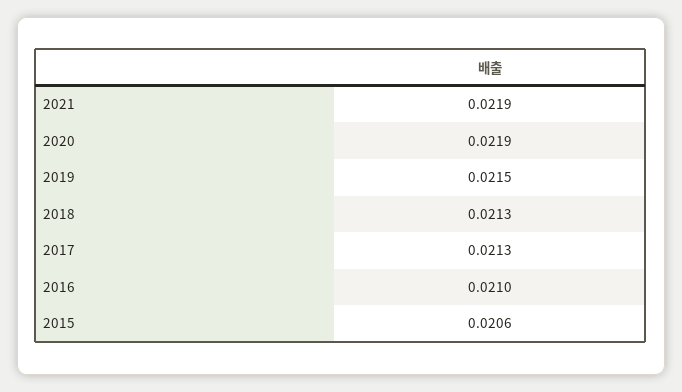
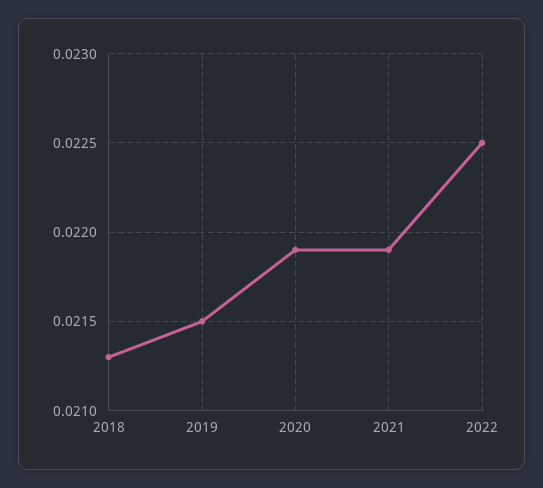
2017: 0.0213 -> none
2016: 0.021 -> none
2015: 0.0206 -> none
2022: none -> 0.0225

